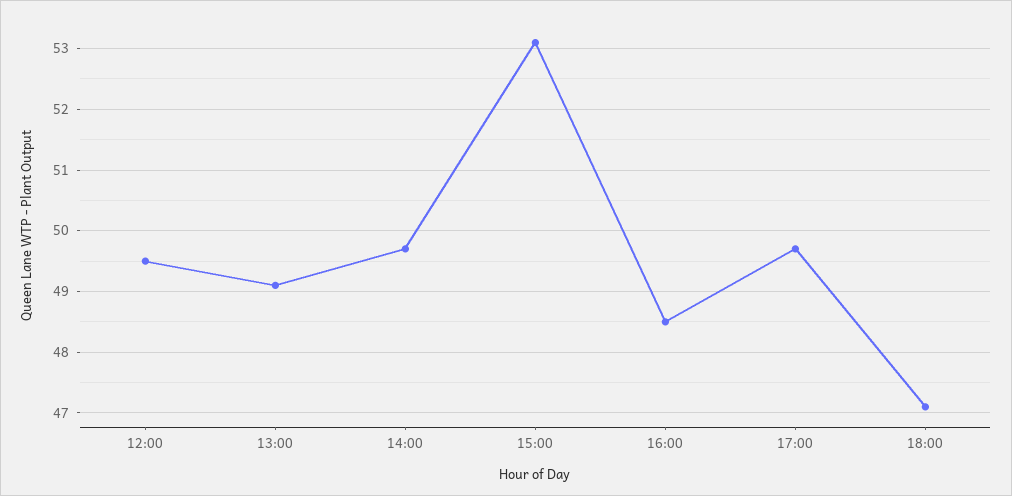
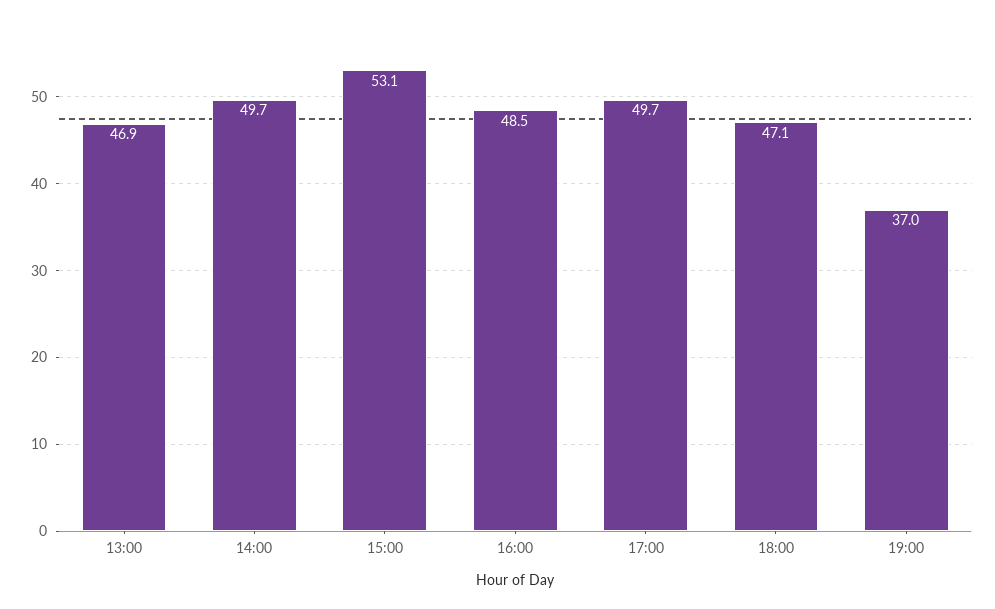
12:00: 49.5 -> none
13:00: 49.1 -> 46.9
19:00: none -> 37

